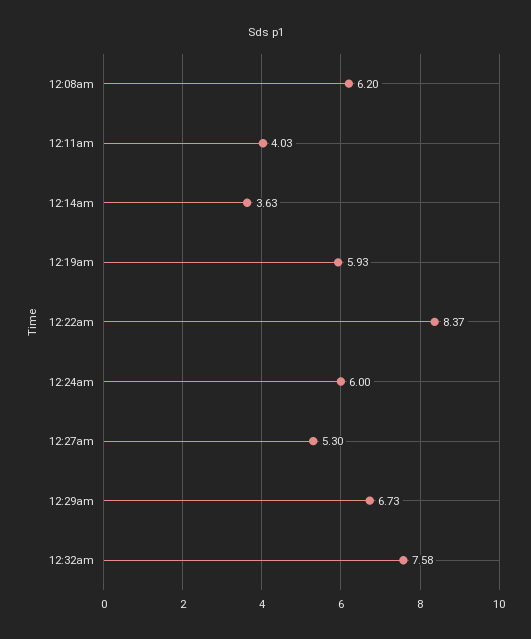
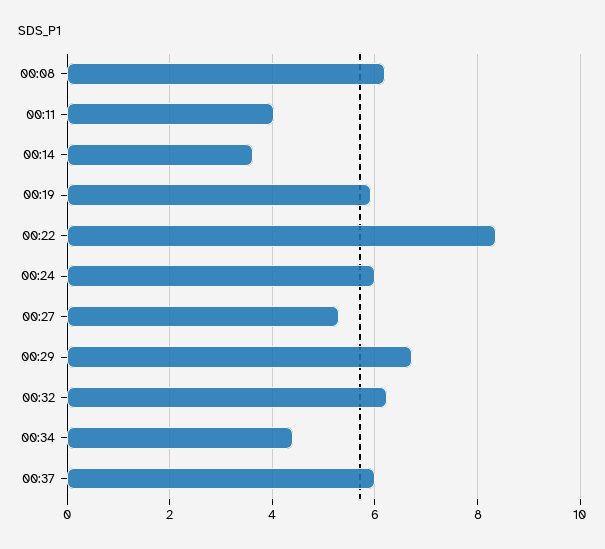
12:32am: 7.58 -> 6.2
00:34: none -> 4.4
00:37: none -> 6

